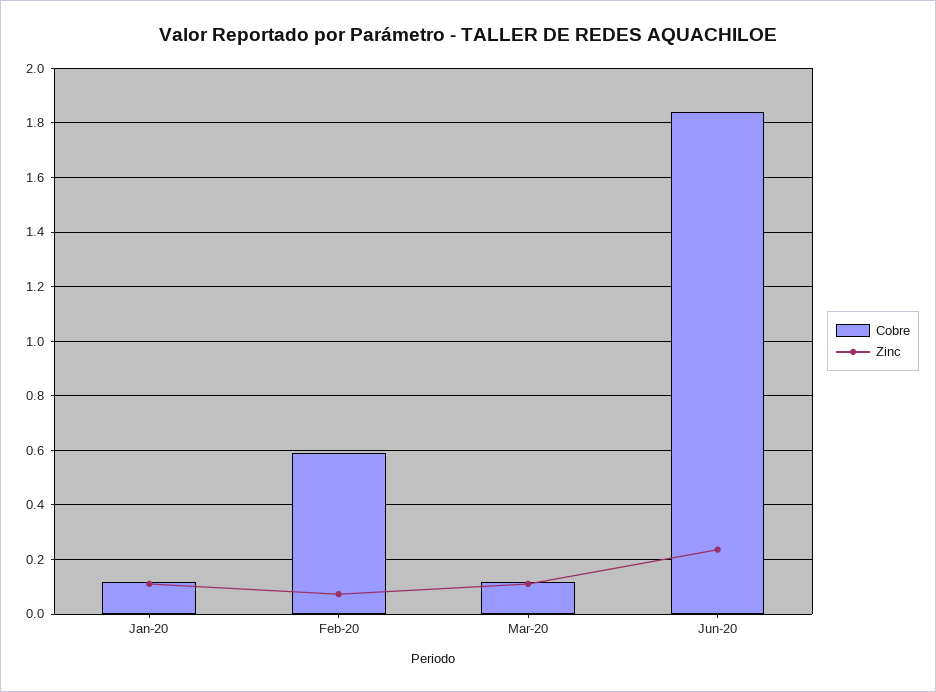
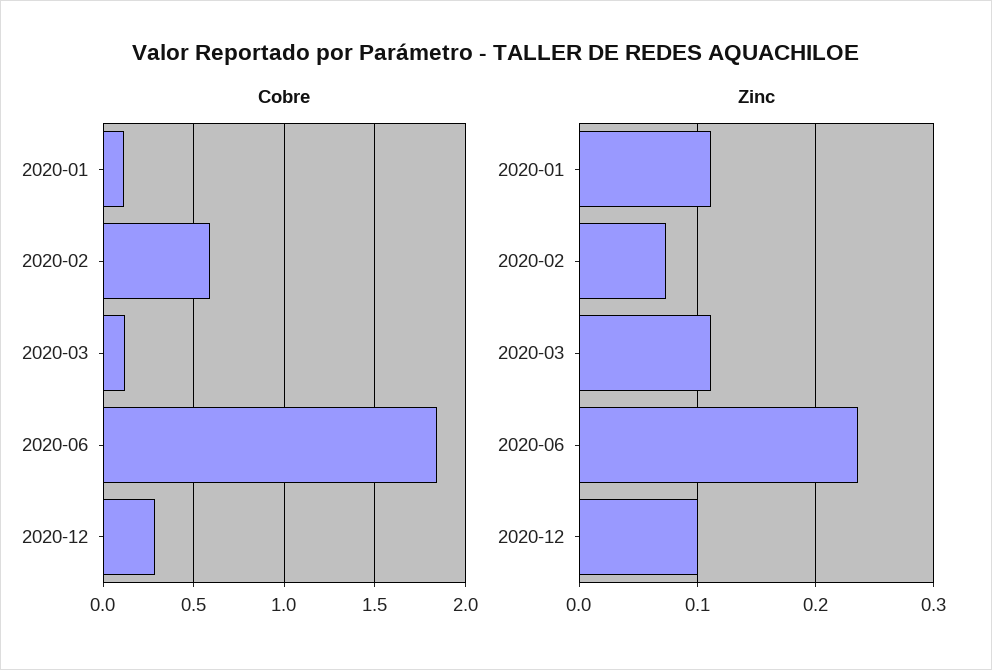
Cobre, 2020-12: none -> 0.3
Zinc, 2020-12: none -> 0.1

